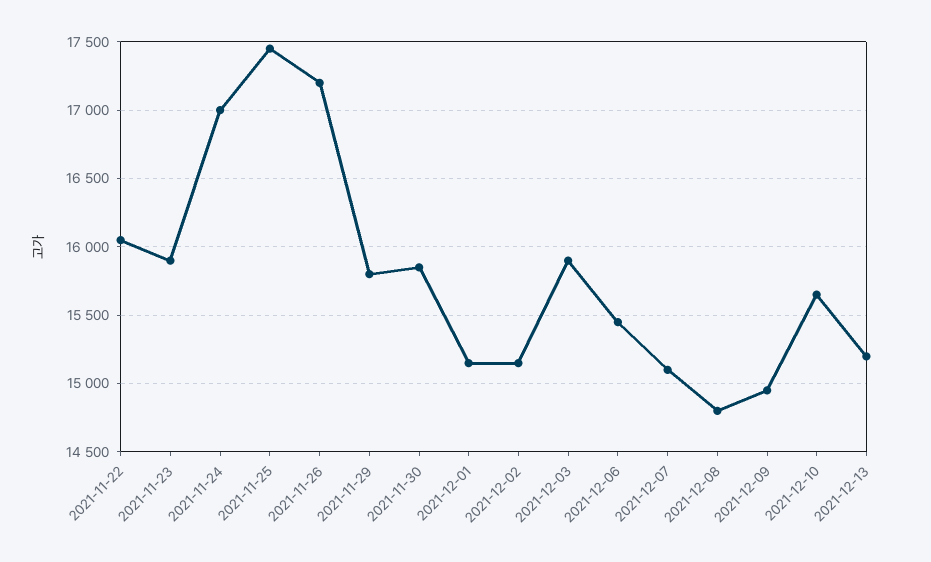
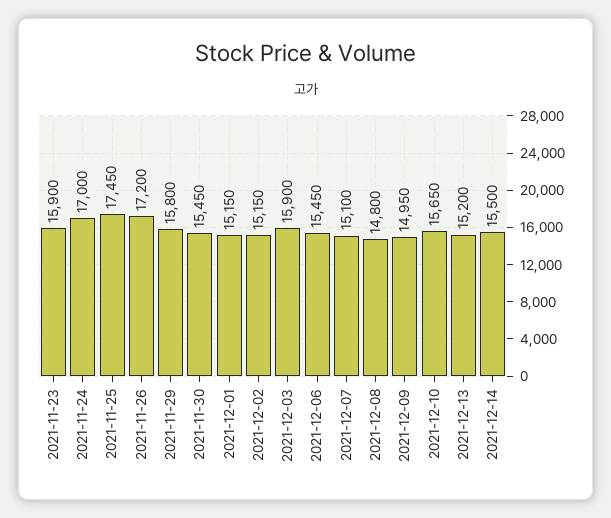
2021-11-22: 16050 -> none
2021-11-30: 15850 -> 15450
2021-12-14: none -> 15500

